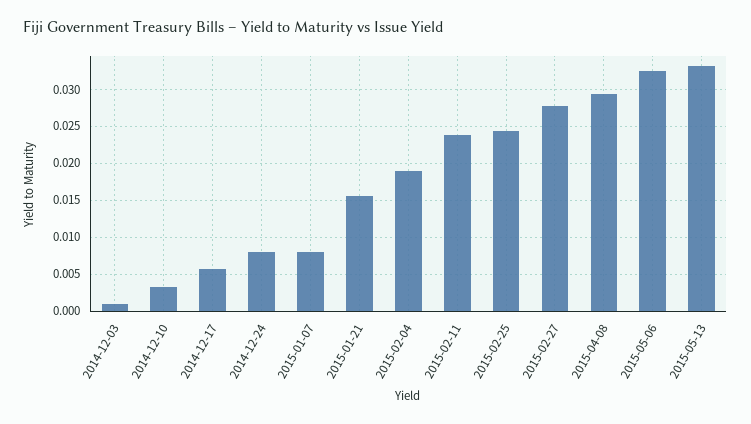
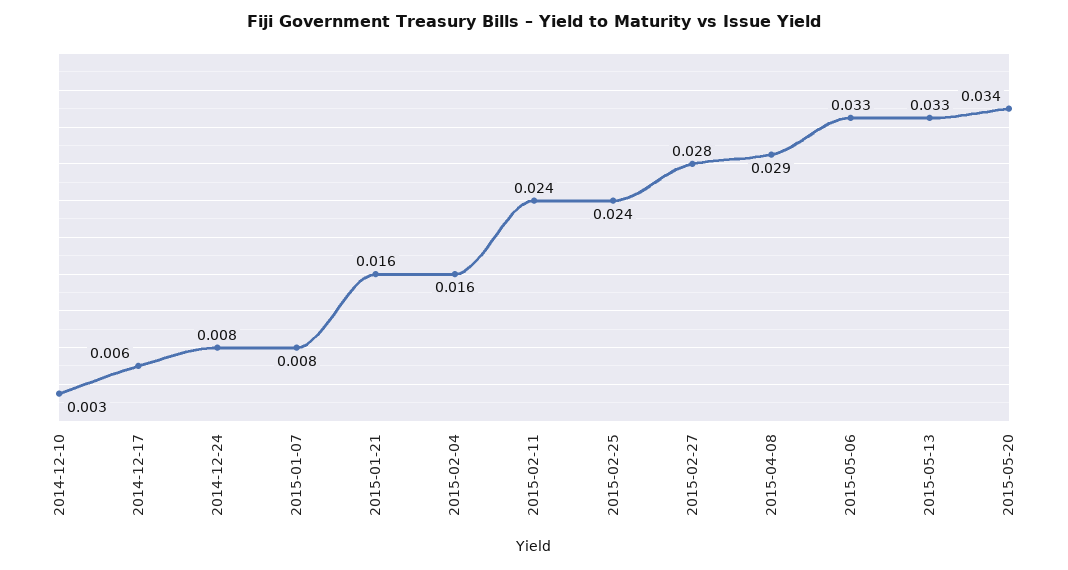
2014-12-03: 0.001 -> none
2015-02-04: 0.019 -> 0.016
2015-05-20: none -> 0.034

